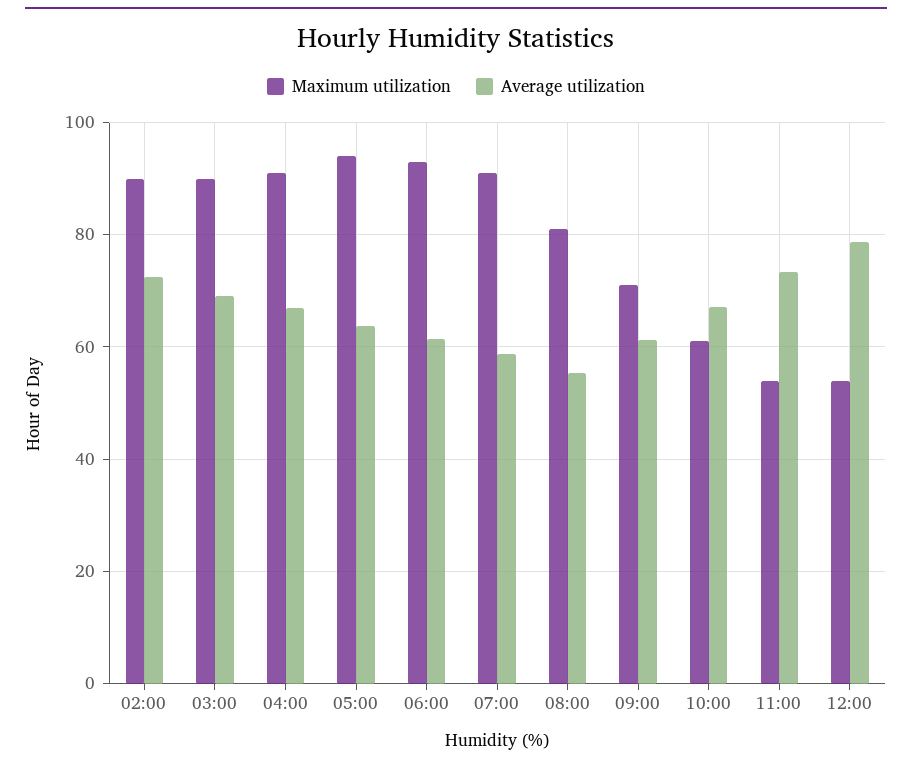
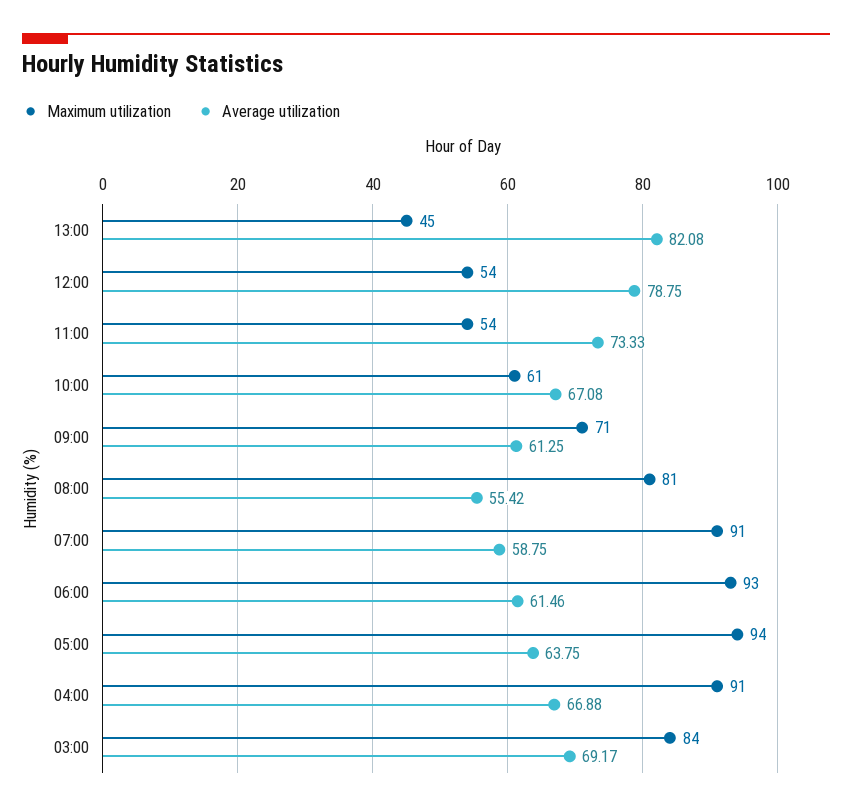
Maximum utilization, 02:00: 90 -> none
Average utilization, 02:00: 72 -> none
Maximum utilization, 03:00: 90 -> 84
Maximum utilization, 13:00: none -> 45
Average utilization, 13:00: none -> 82.08

